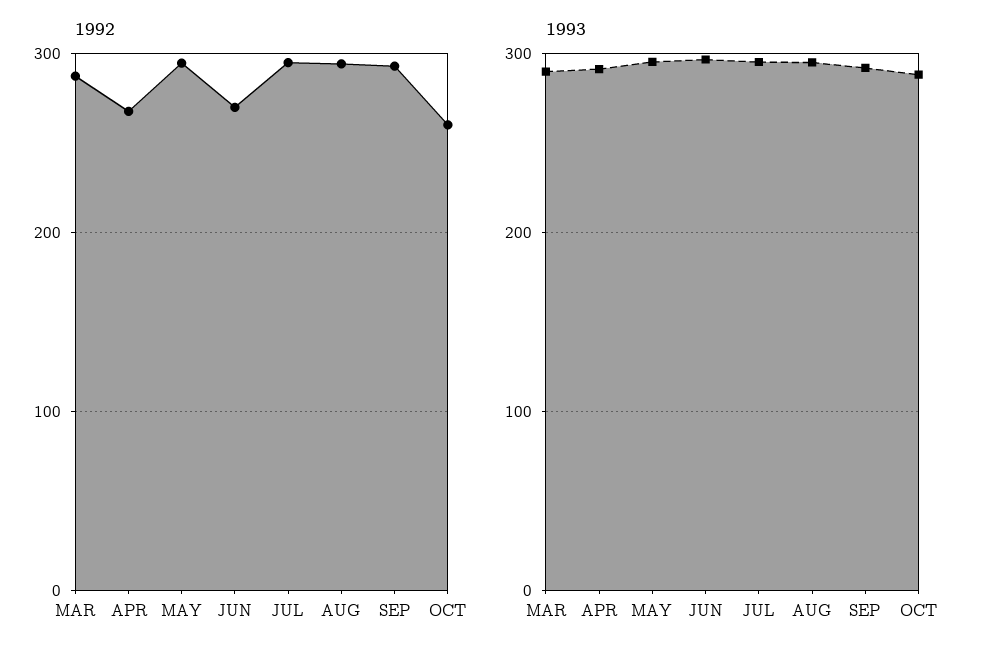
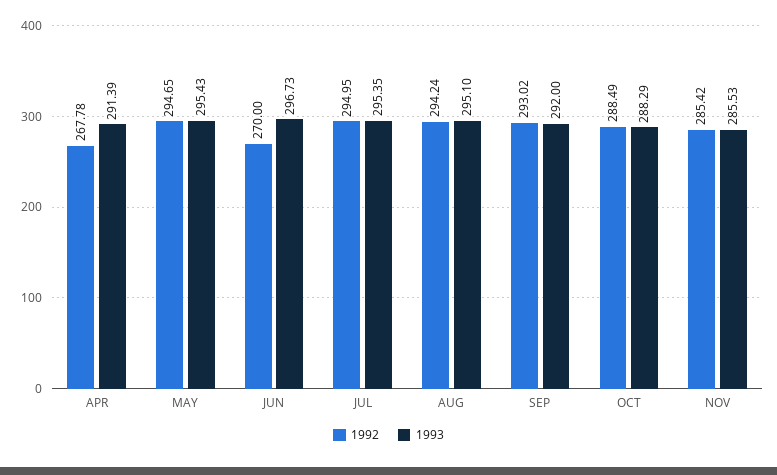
1992, MAR: 290 -> none
1992, OCT: 260 -> 288.49
1993, MAR: 290 -> none
1992, NOV: none -> 285.42
1993, NOV: none -> 285.53

